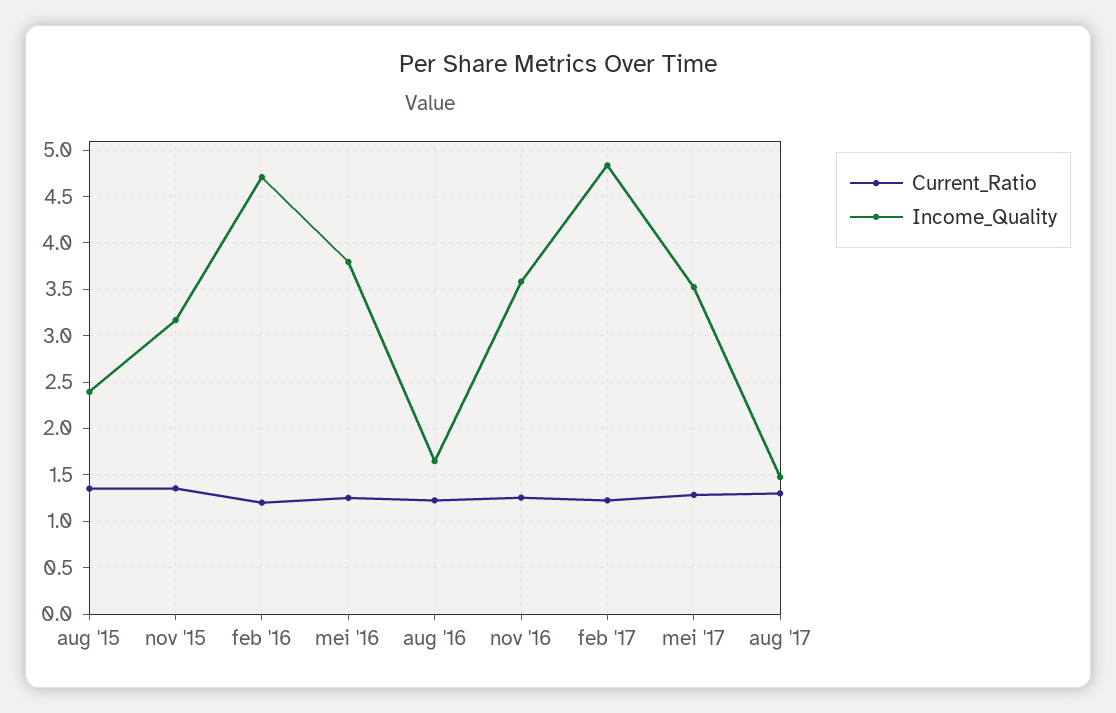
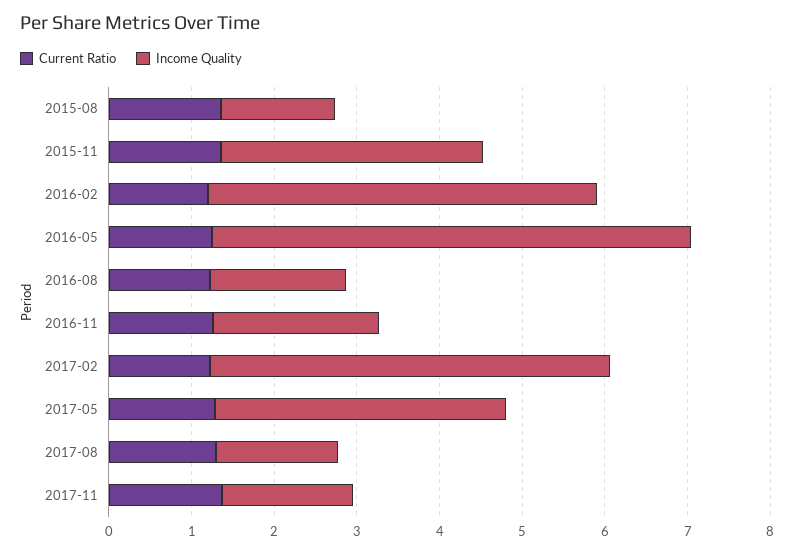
Income_Quality, aug '15: 2.4 -> 1.4
Income_Quality, mei '16: 3.8 -> 5.8
Income_Quality, nov '16: 3.6 -> 2
Current_Ratio, 2017-11: none -> 1.4
Income_Quality, 2017-11: none -> 1.6

